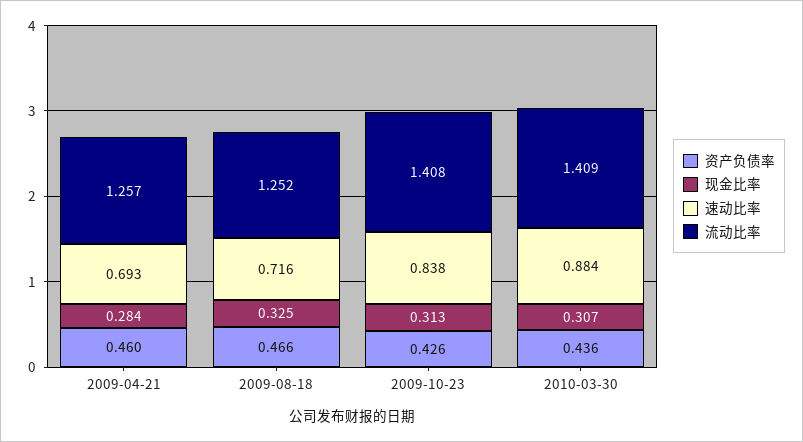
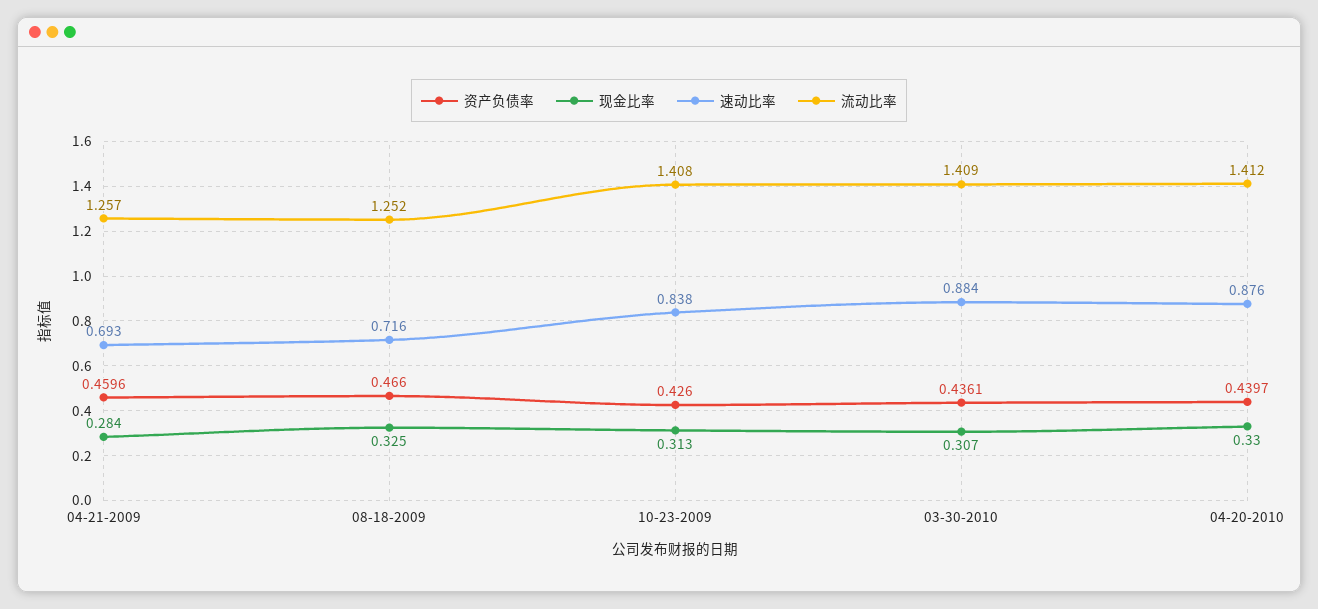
资产负债率, 04-20-2010: none -> 0.4397
现金比率, 04-20-2010: none -> 0.33
速动比率, 04-20-2010: none -> 0.876
流动比率, 04-20-2010: none -> 1.412

